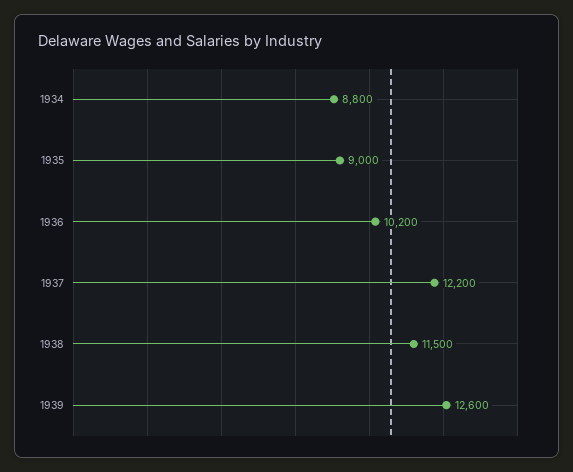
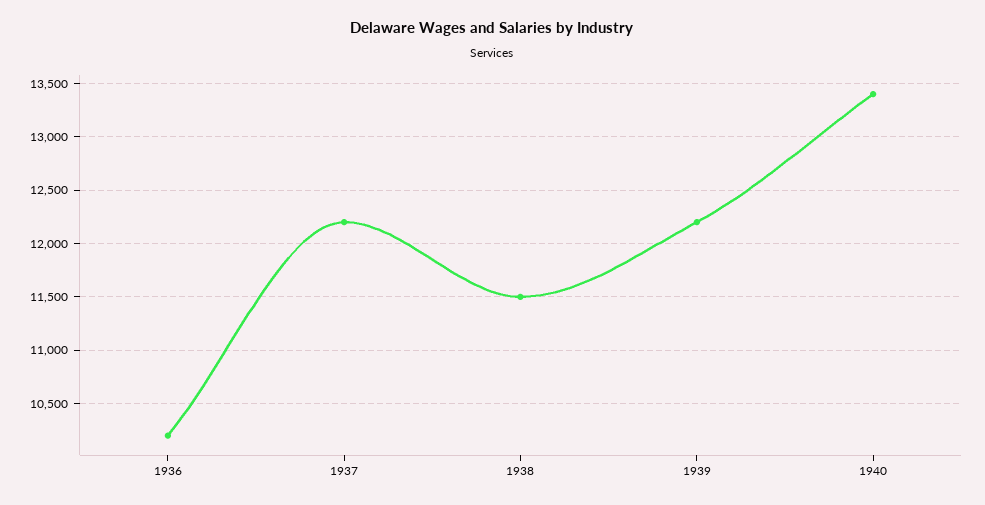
1934: 8800 -> none
1935: 9000 -> none
1939: 12600 -> 12200
1940: none -> 13400

